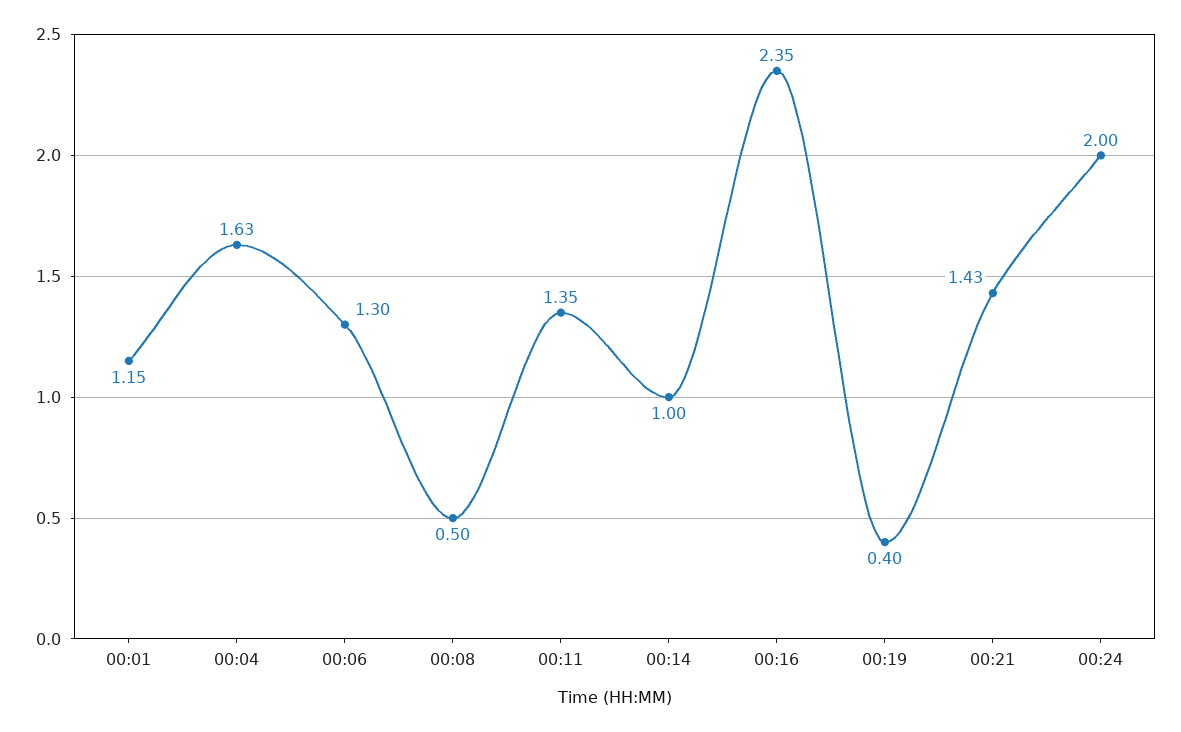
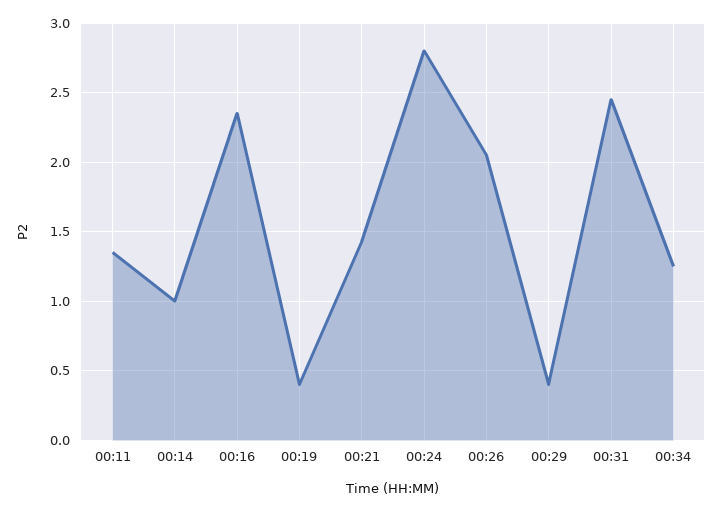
00:01: 1.15 -> none
00:04: 1.63 -> none
00:06: 1.3 -> none
00:08: 0.5 -> none
00:24: 2 -> 2.8
00:26: none -> 2.05
00:29: none -> 0.4
00:31: none -> 2.45
00:34: none -> 1.25

